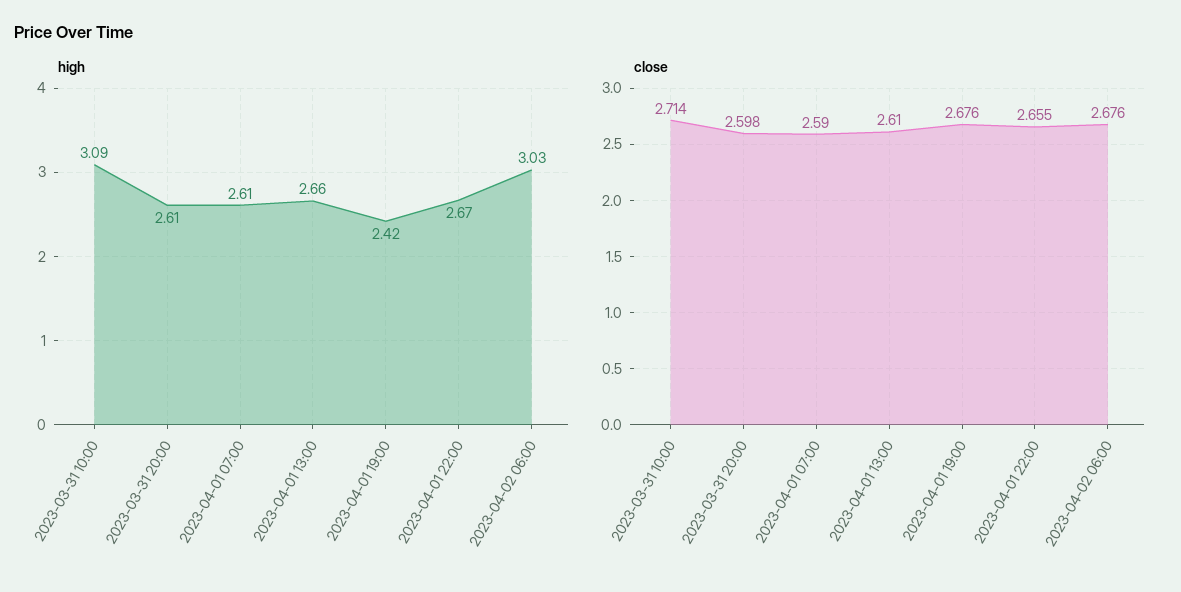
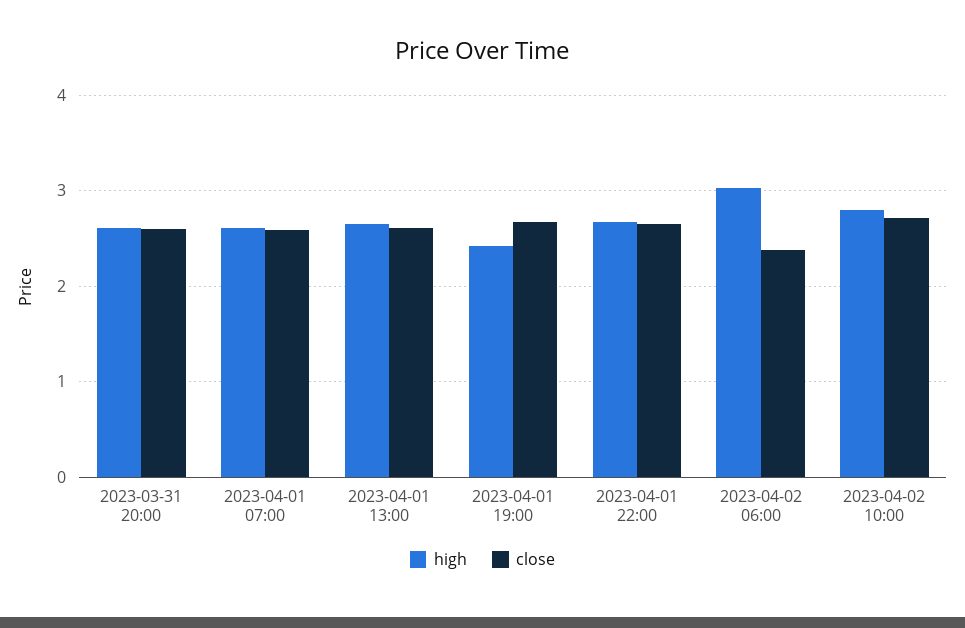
high, 2023-03-31 10:00: 3.09 -> none
close, 2023-03-31 10:00: 2.714 -> none
close, 2023-04-02 06:00: 2.676 -> 2.4
high, 2023-04-02 10:00: none -> 2.8
close, 2023-04-02 10:00: none -> 2.7

